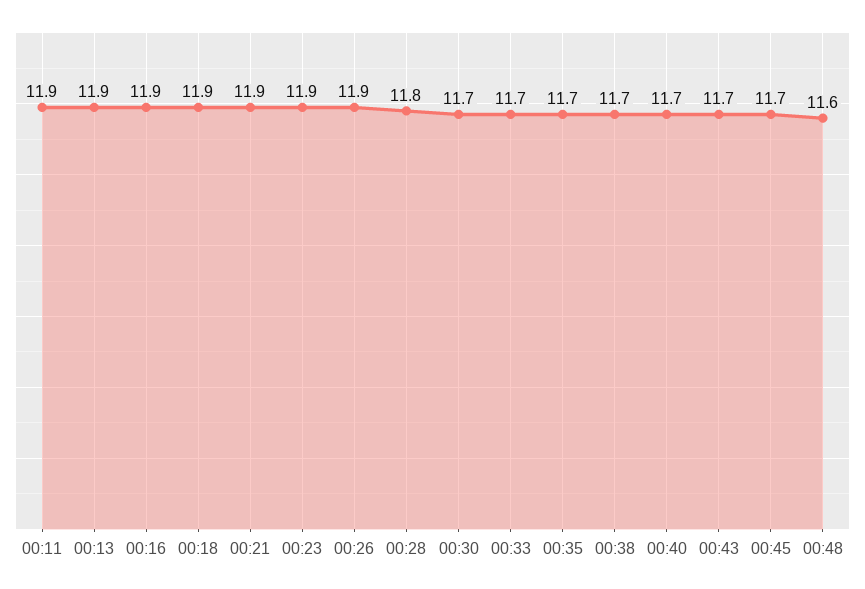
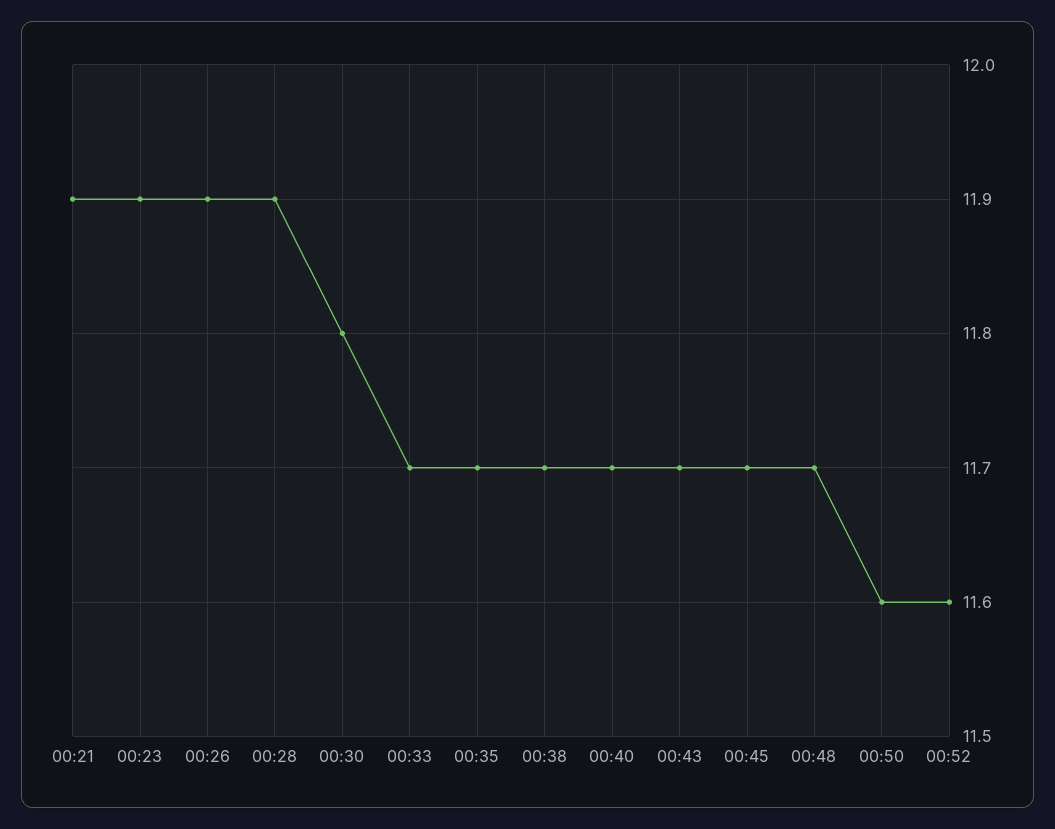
00:11: 11.9 -> none
00:13: 11.9 -> none
00:16: 11.9 -> none
00:18: 11.9 -> none
00:28: 11.8 -> 11.9
00:30: 11.7 -> 11.8
00:48: 11.6 -> 11.7
00:50: none -> 11.6
00:52: none -> 11.6

